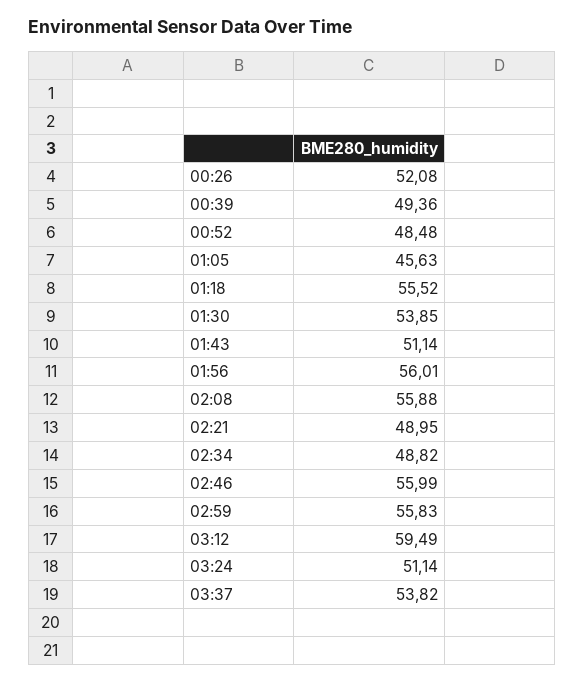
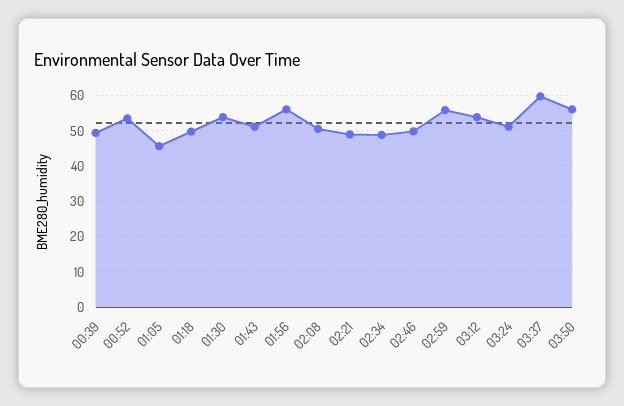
00:26: 52.08 -> none
00:52: 48.48 -> 54
01:18: 55.52 -> 50
02:08: 55.88 -> 50
02:46: 55.99 -> 50
03:12: 59.49 -> 54
03:37: 53.82 -> 60
03:50: none -> 56

